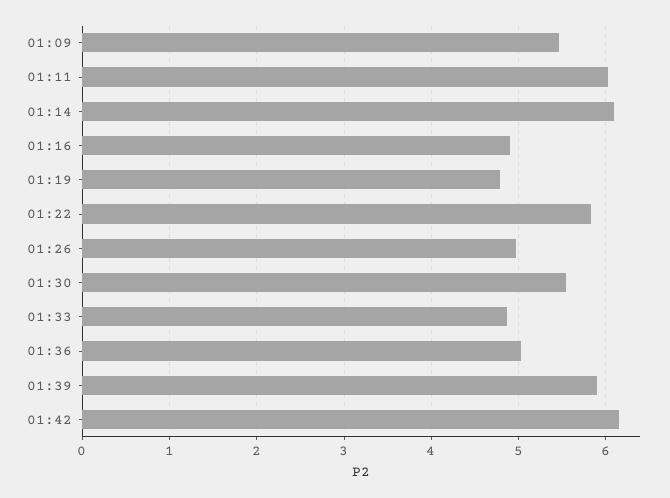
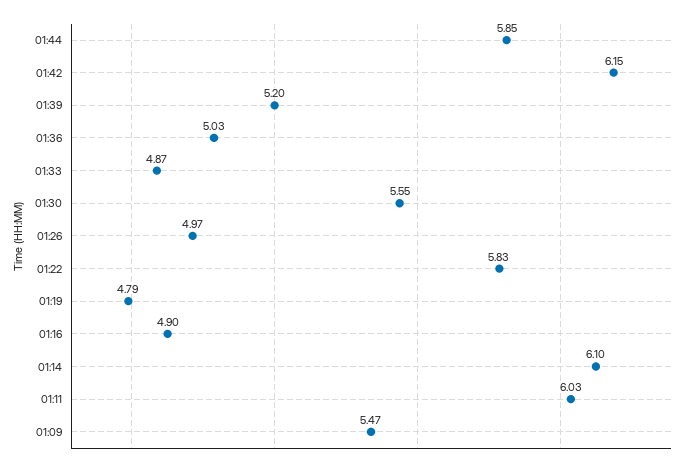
01:39: 5.9 -> 5.2
01:44: none -> 5.85

